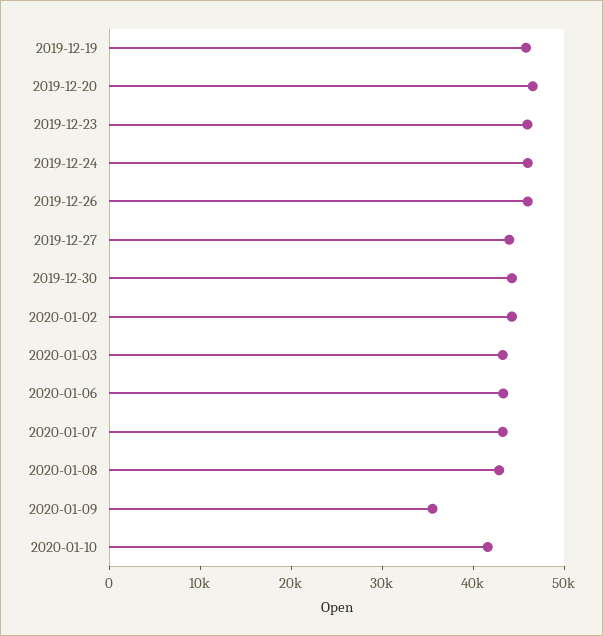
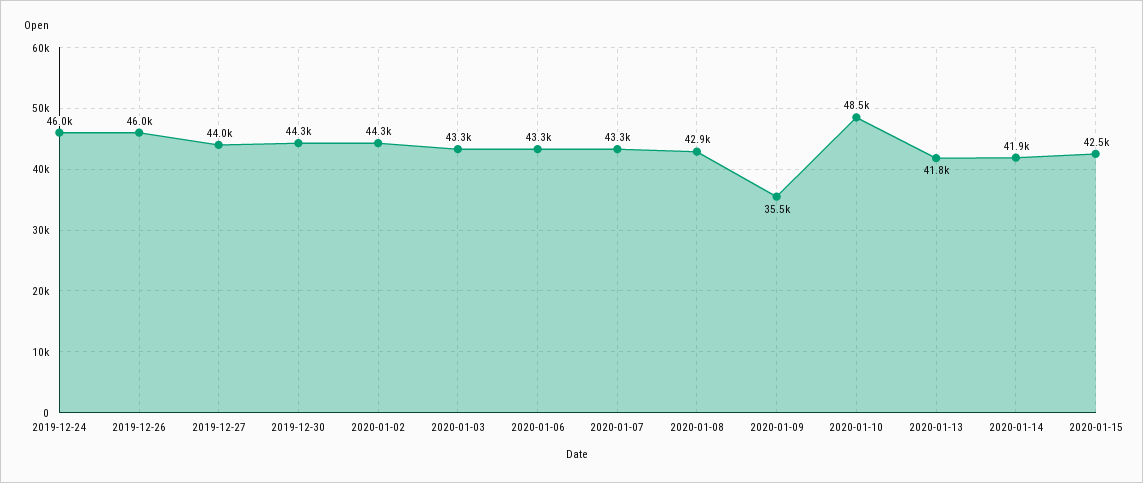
2019-12-19: 46000 -> none
2019-12-20: 46000 -> none
2019-12-23: 46000 -> none
2020-01-10: 42000 -> 48500
2020-01-13: none -> 41800
2020-01-14: none -> 41900
2020-01-15: none -> 42500

